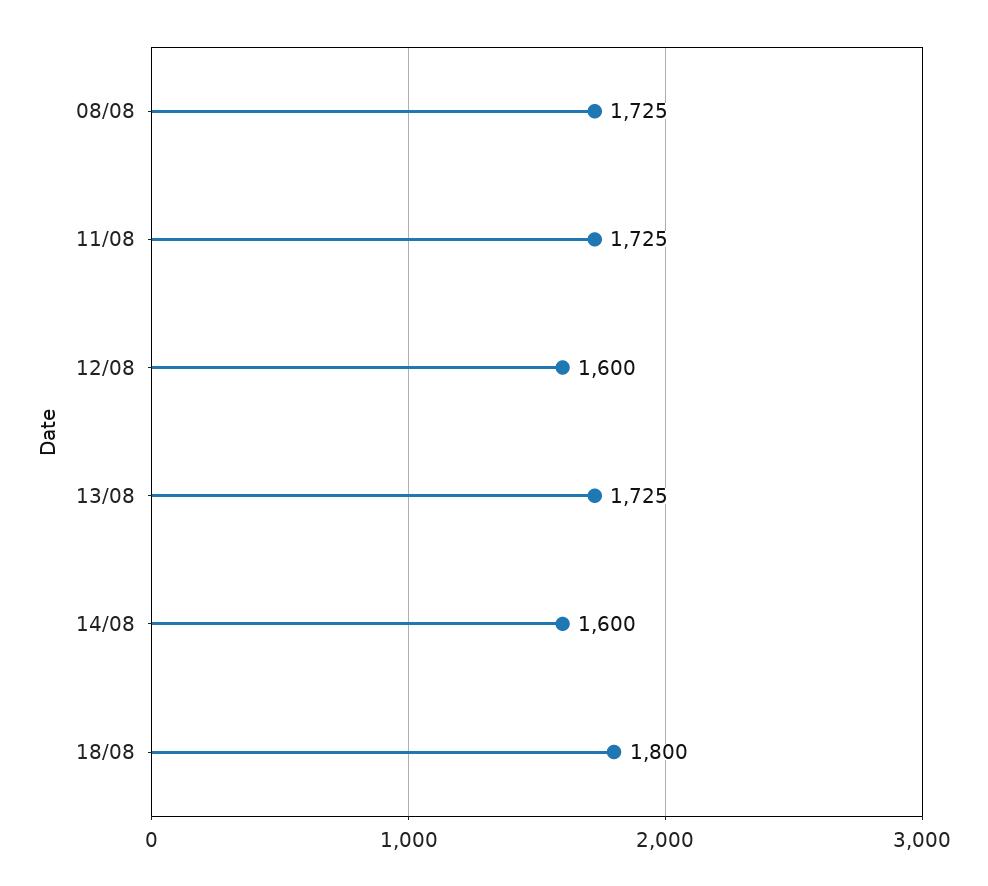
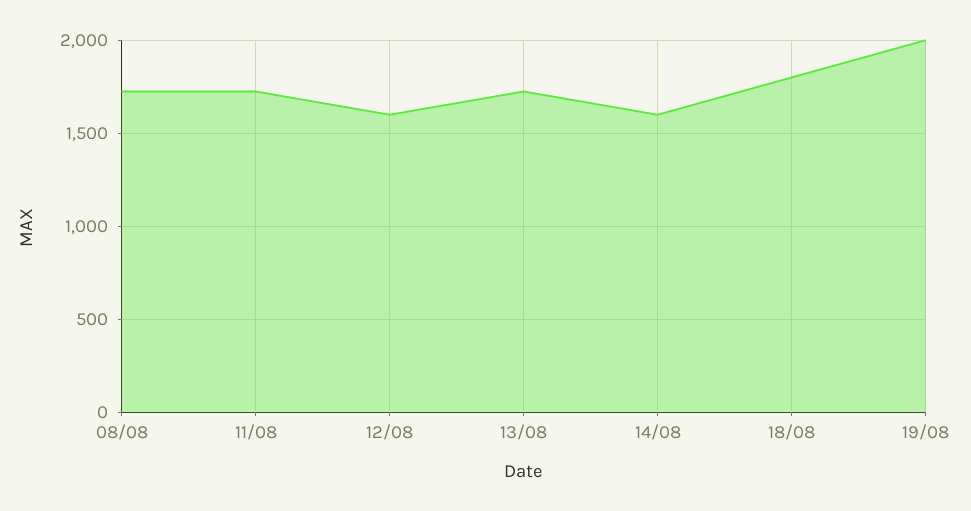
19/08: none -> 2000

